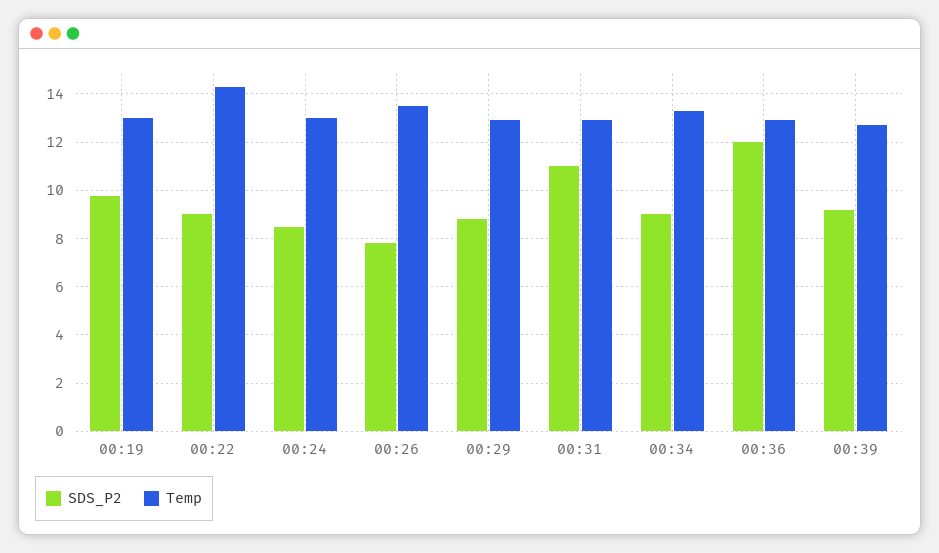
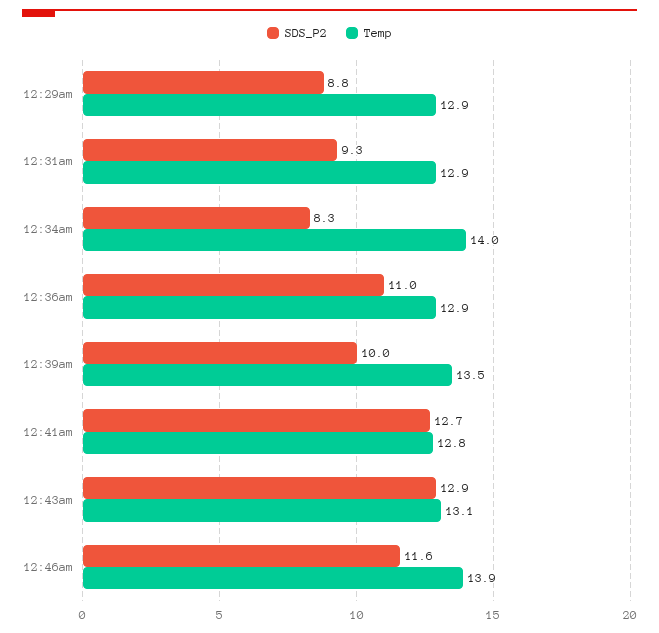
SDS_P2, 00:19: 9.75 -> none
Temp, 00:19: 13 -> none
SDS_P2, 00:22: 9 -> none
Temp, 00:22: 14.25 -> none
SDS_P2, 00:24: 8.5 -> none
Temp, 00:24: 13 -> none
SDS_P2, 00:26: 7.75 -> none
Temp, 00:26: 13.5 -> none
SDS_P2, 00:31: 11 -> 9.3
SDS_P2, 00:34: 9 -> 8.3
Temp, 00:34: 13.25 -> 14
SDS_P2, 00:36: 12 -> 11
SDS_P2, 00:39: 9.25 -> 10
Temp, 00:39: 12.75 -> 13.5
SDS_P2, 12:41am: none -> 12.7
Temp, 12:41am: none -> 12.8
SDS_P2, 12:43am: none -> 12.9
Temp, 12:43am: none -> 13.1
SDS_P2, 12:46am: none -> 11.6
Temp, 12:46am: none -> 13.9

